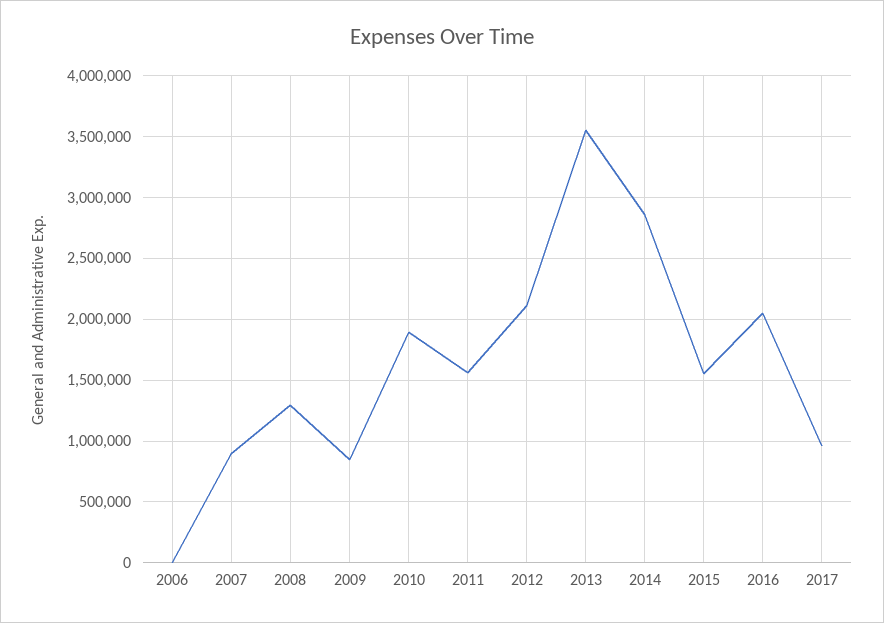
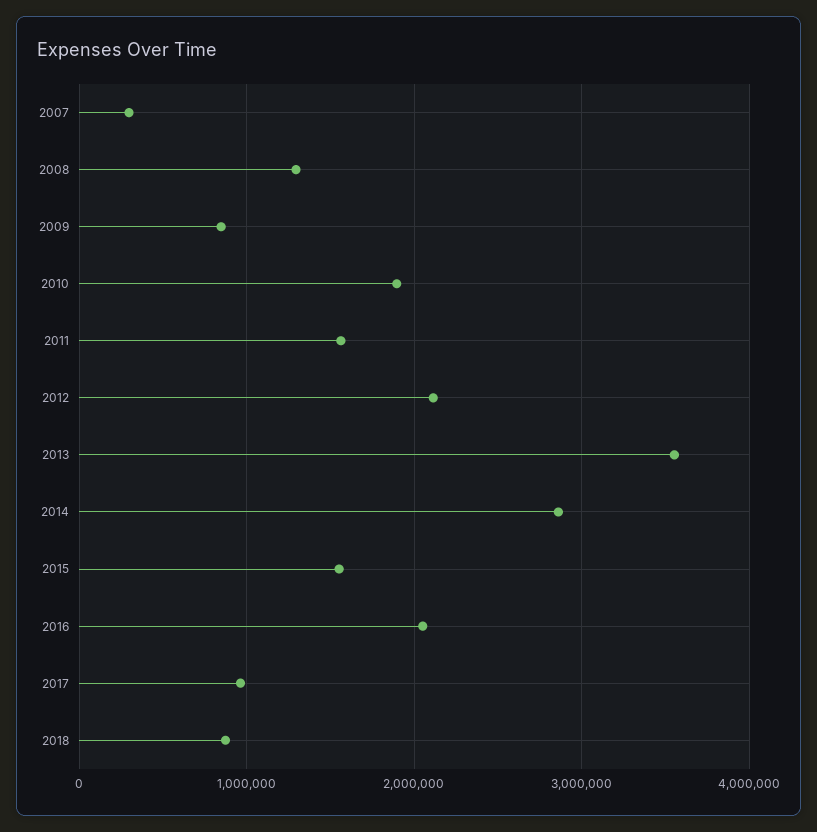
2006: 0 -> none
2007: 900000 -> 300000
2018: none -> 900000

